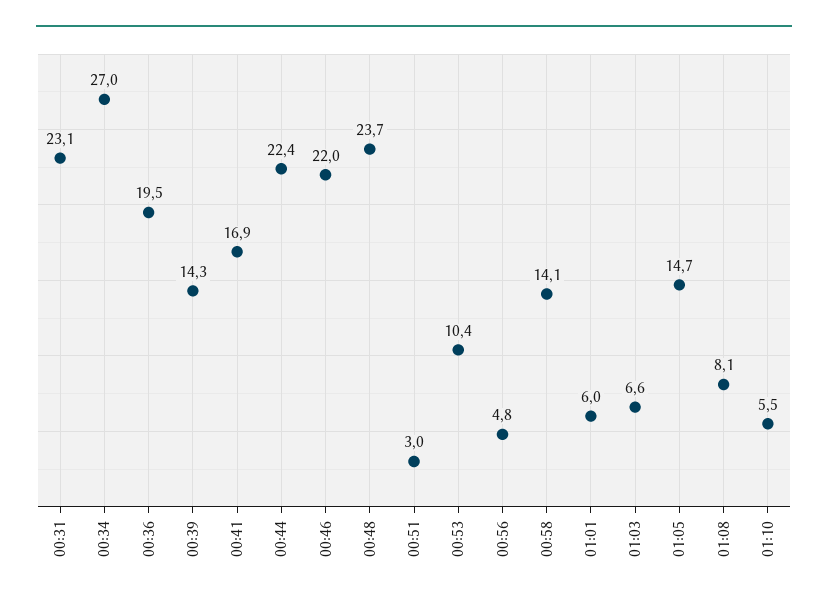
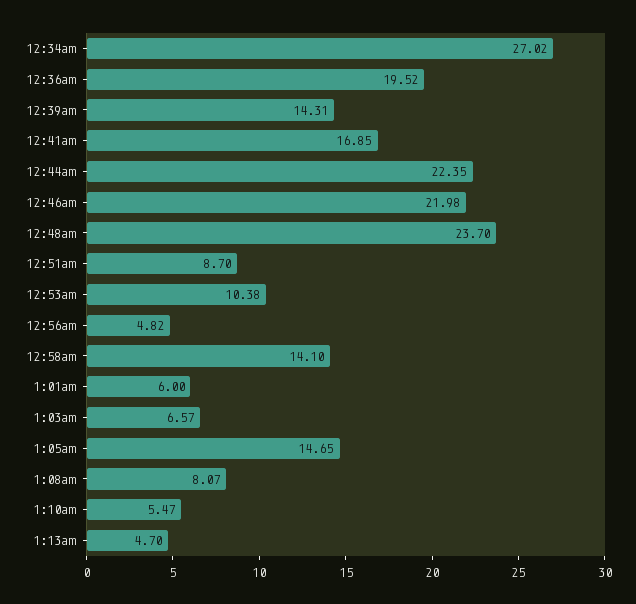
00:31: 23.1 -> none
00:51: 3 -> 8.7
1:13am: none -> 4.7

